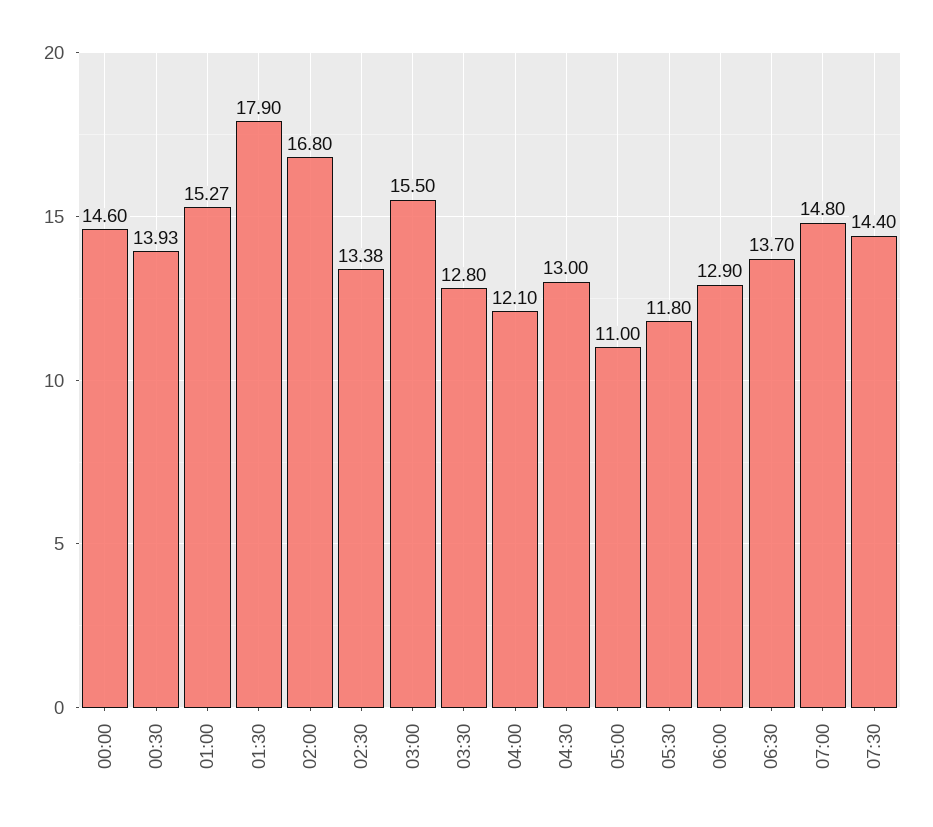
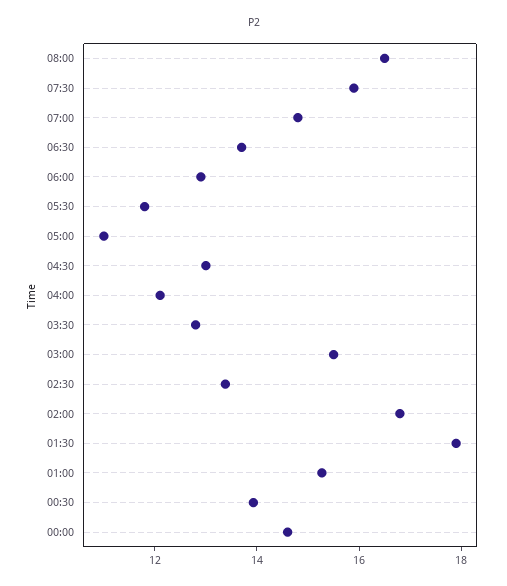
07:30: 14.4 -> 16
08:00: none -> 16.5

